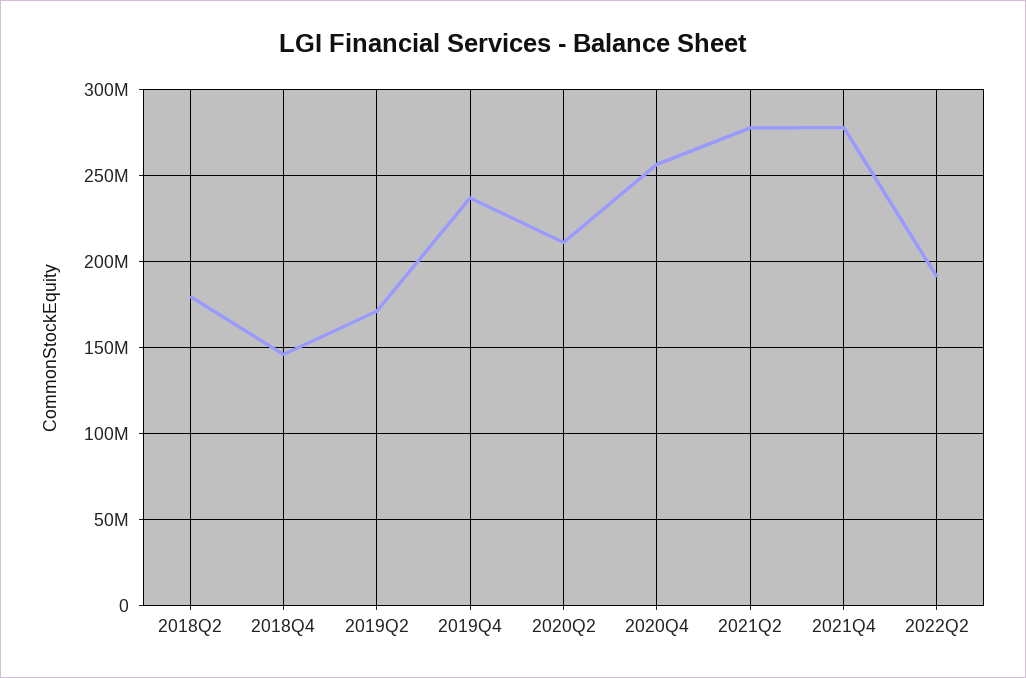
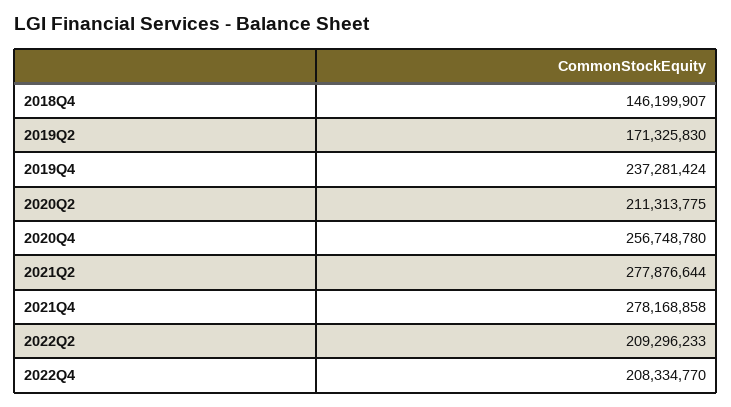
2018Q2: 180000000 -> none
2022Q2: 190000000 -> 209296233
2022Q4: none -> 208334770

